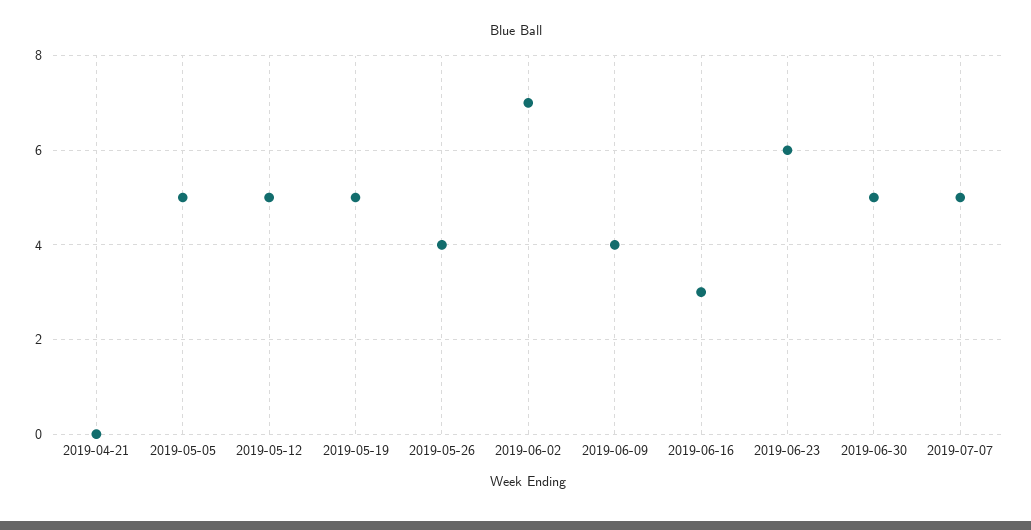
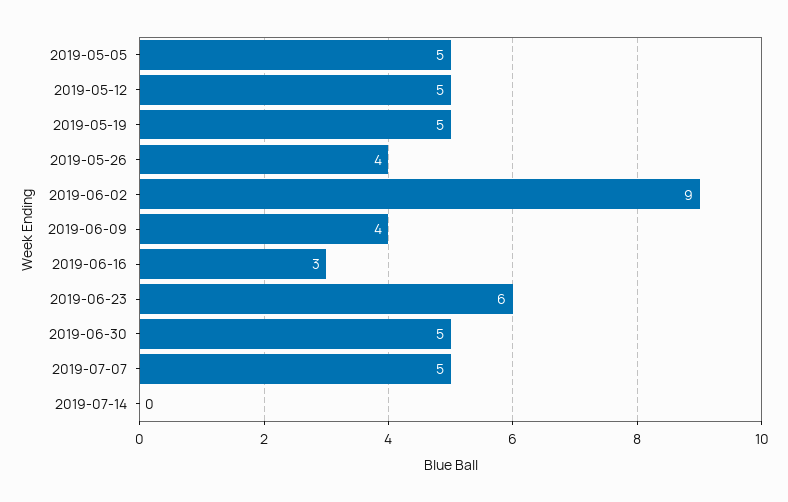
2019-04-21: 0 -> none
2019-06-02: 7 -> 9
2019-07-14: none -> 0

